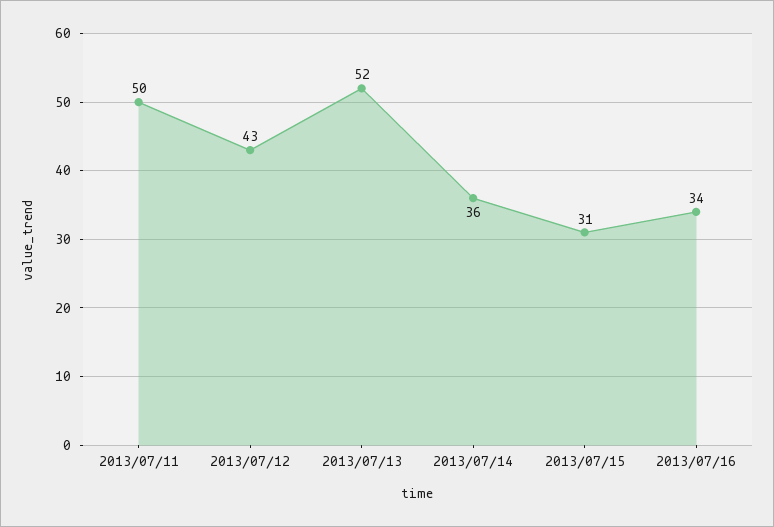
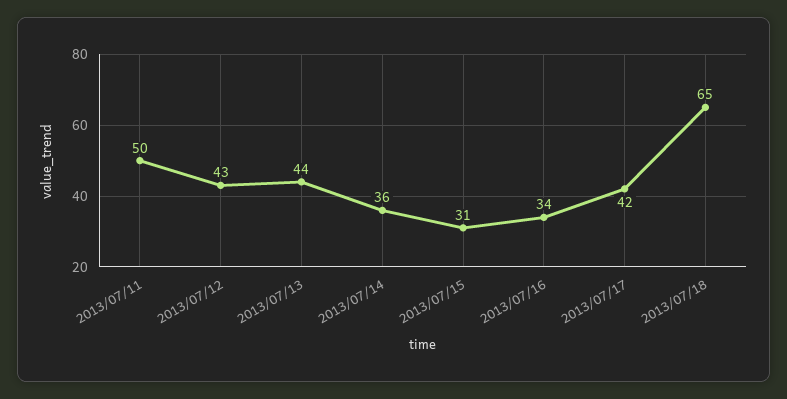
2013/07/13: 52 -> 44
2013/07/17: none -> 42
2013/07/18: none -> 65

